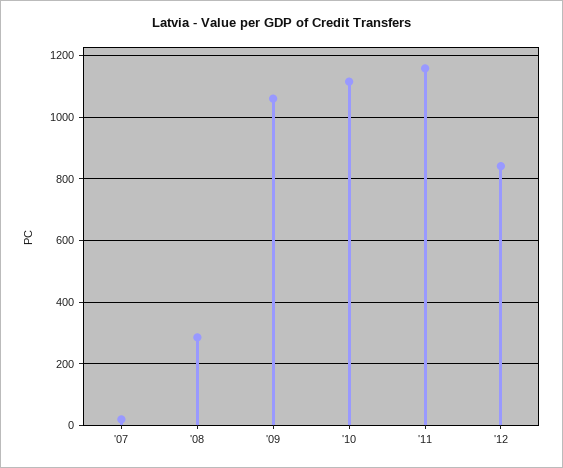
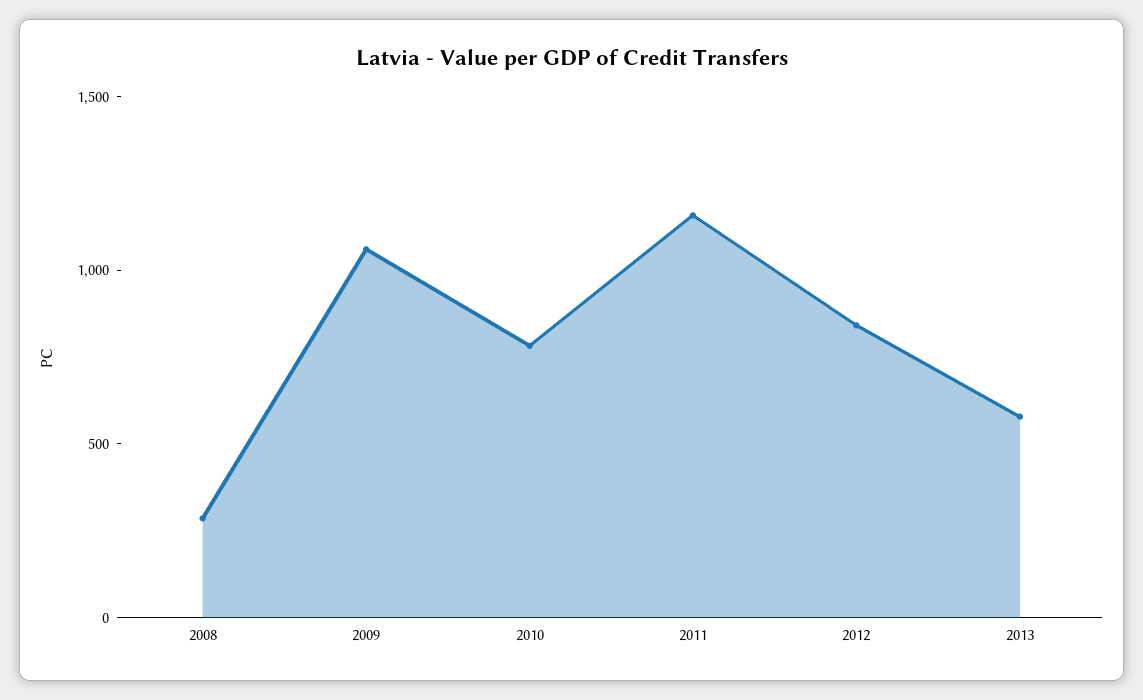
'07: 20 -> none
'10: 1120 -> 800
2013: none -> 600

